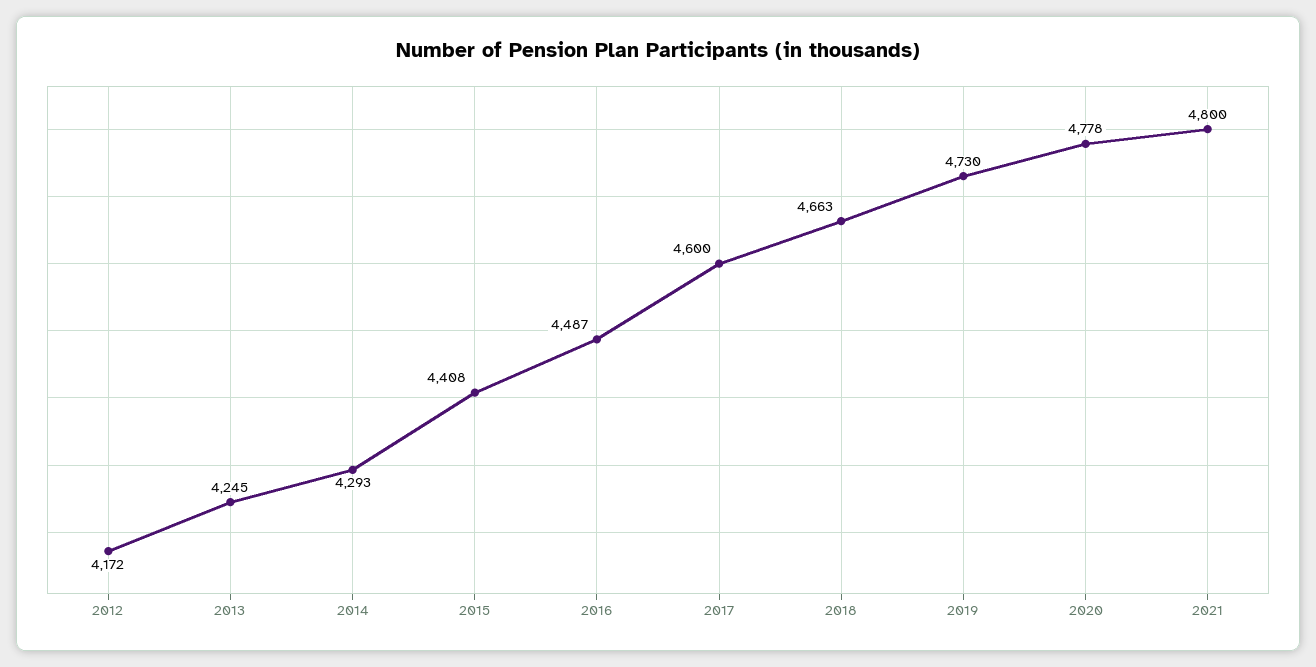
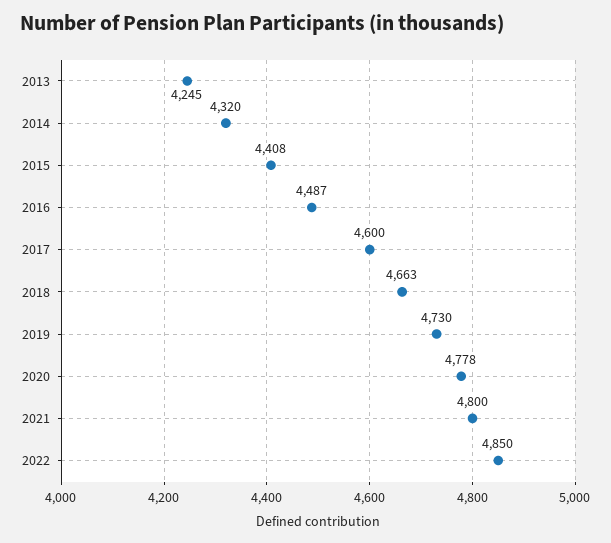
2012: 4172 -> none
2014: 4293 -> 4320
2022: none -> 4850

